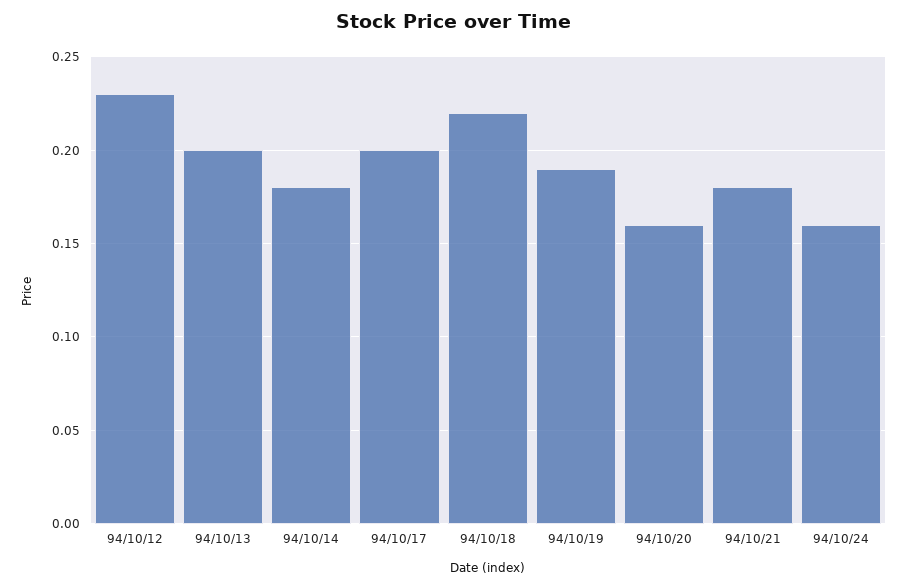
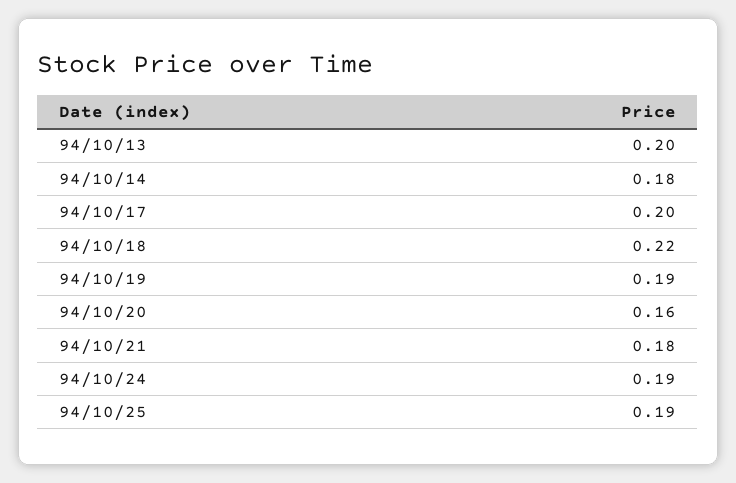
94/10/12: 0.23 -> none
94/10/24: 0.16 -> 0.19
94/10/25: none -> 0.19

